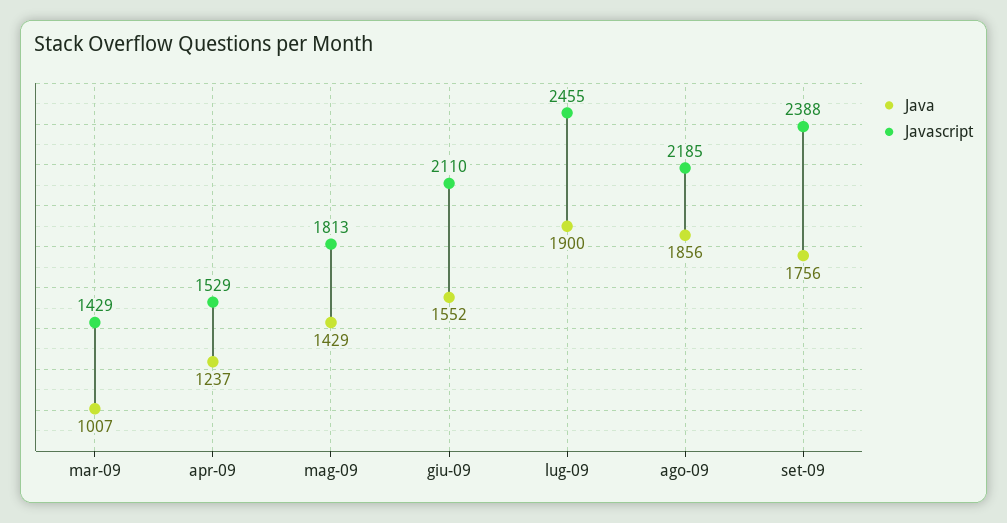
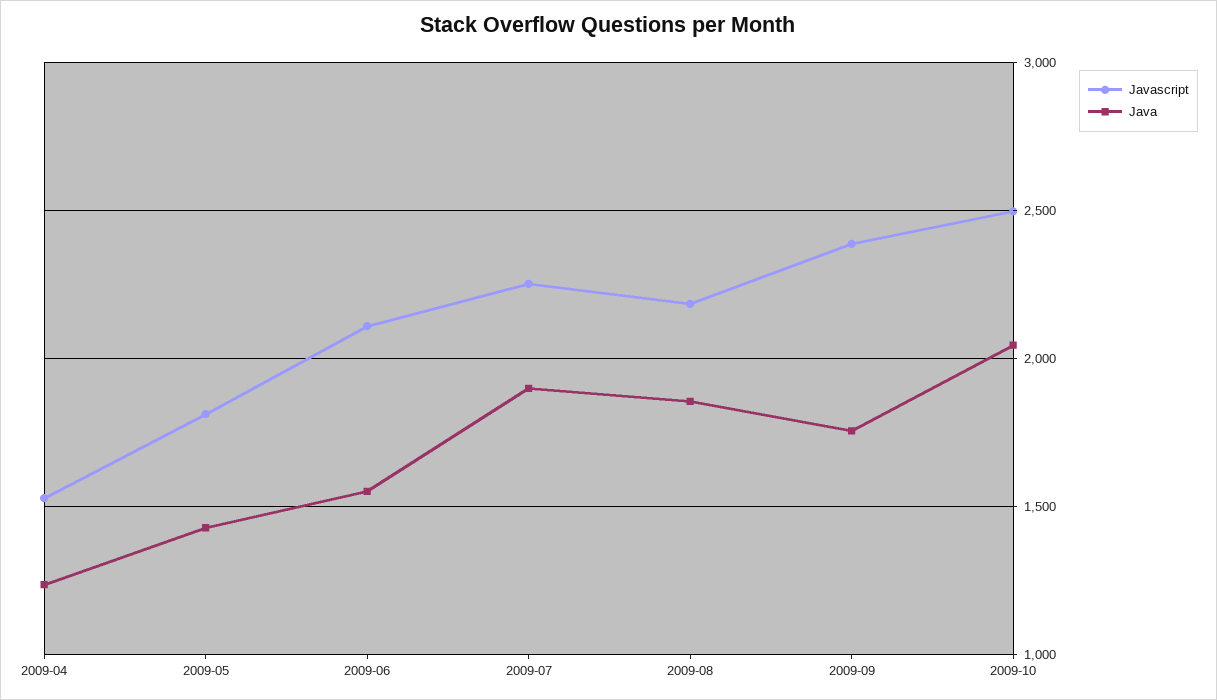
Java, mar-09: 1007 -> none
Javascript, mar-09: 1429 -> none
Javascript, lug-09: 2455 -> 2250
Javascript, 2009-10: none -> 2500
Java, 2009-10: none -> 2050

